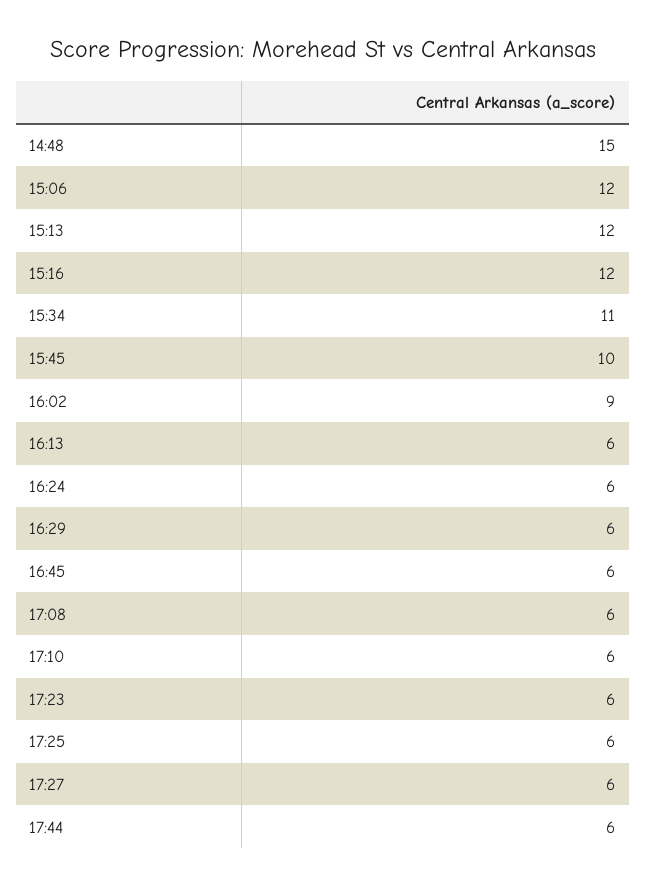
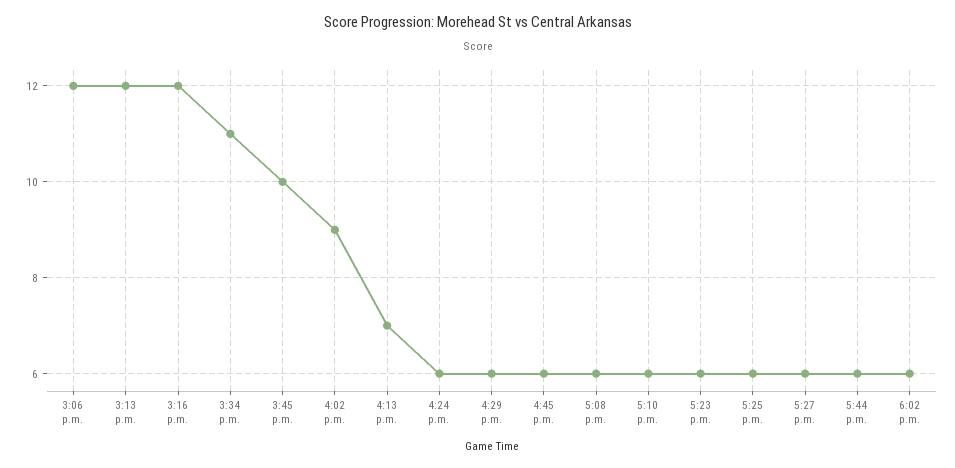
14:48: 15 -> none
16:13: 6 -> 7
6:02 p.m.: none -> 6

